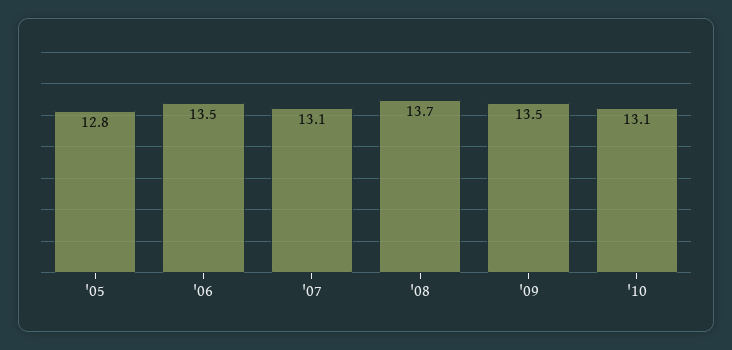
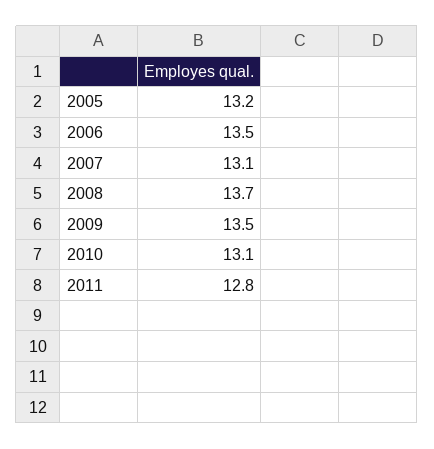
'05: 12.8 -> 13.2
2011: none -> 12.8

